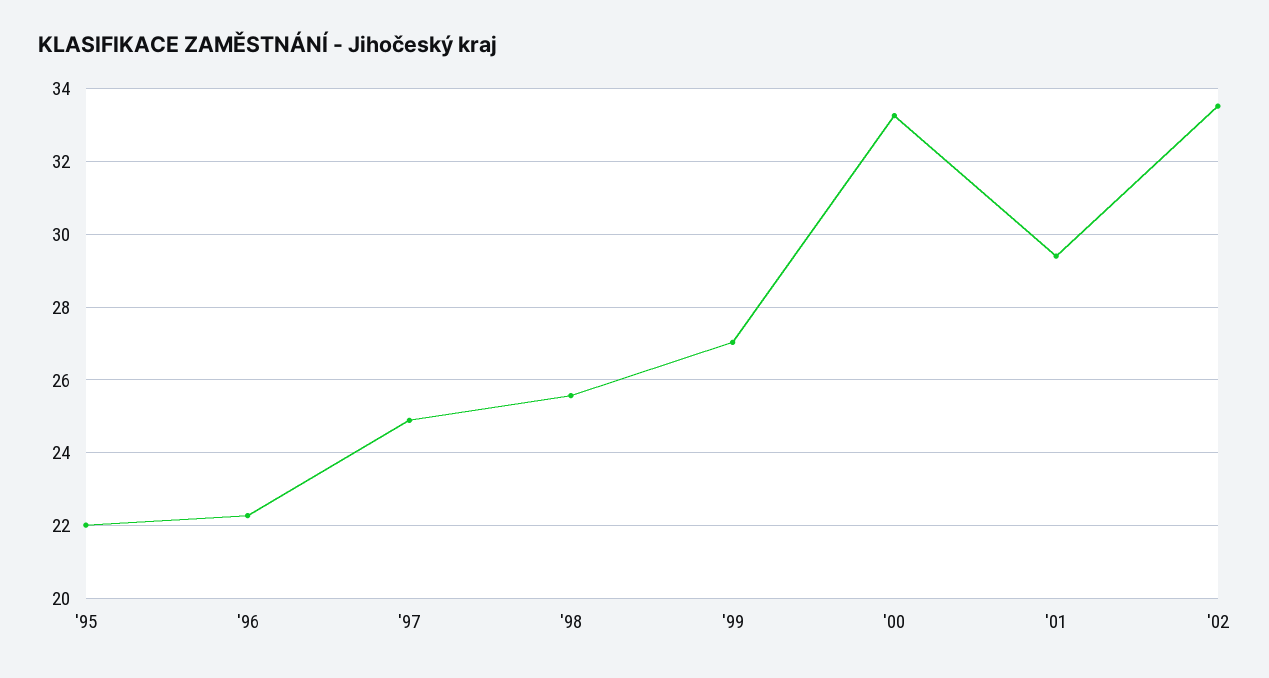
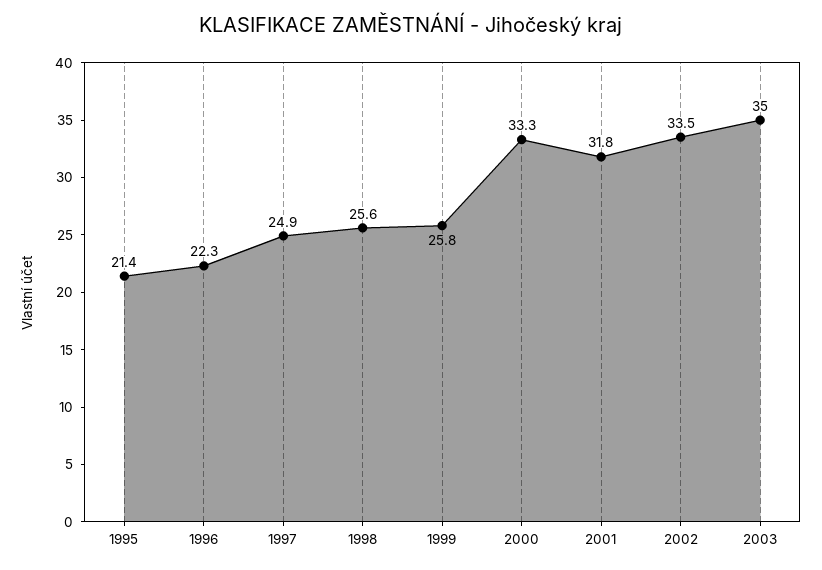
'95: 22 -> 21.4
'99: 27 -> 25.8
'01: 29.4 -> 31.8
2003: none -> 35

